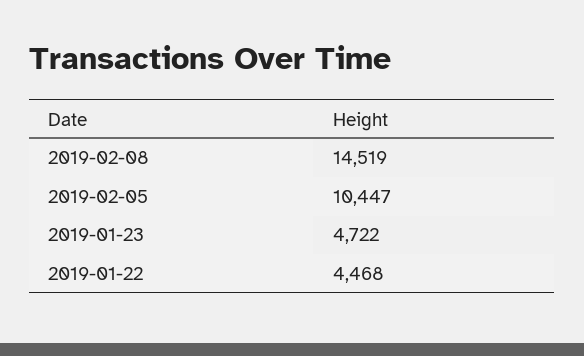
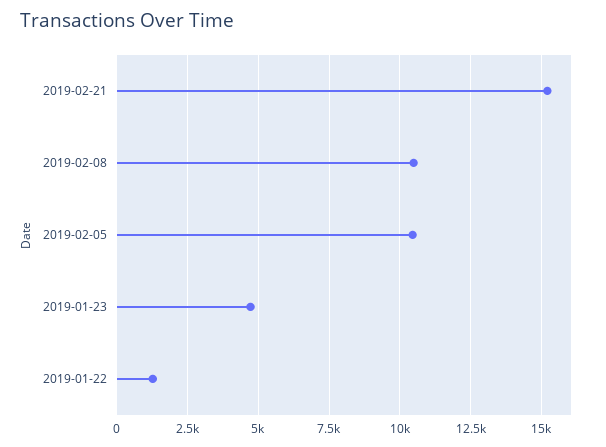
2019-02-08: 14519 -> 10500
2019-01-22: 4468 -> 1250
2019-02-21: none -> 15250

